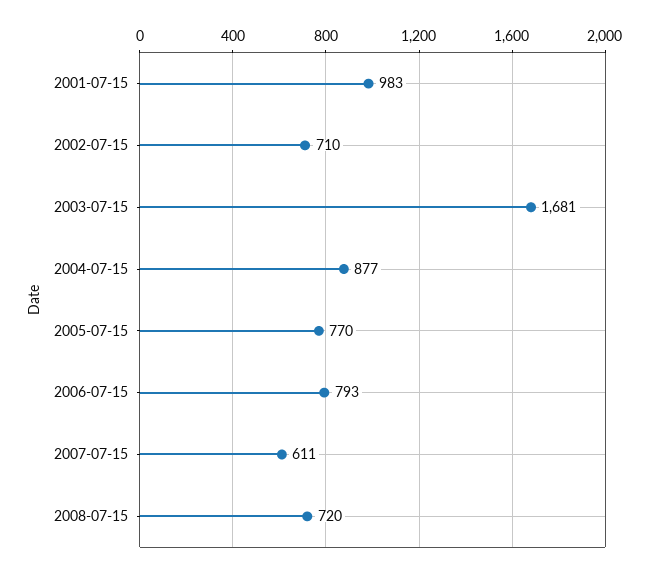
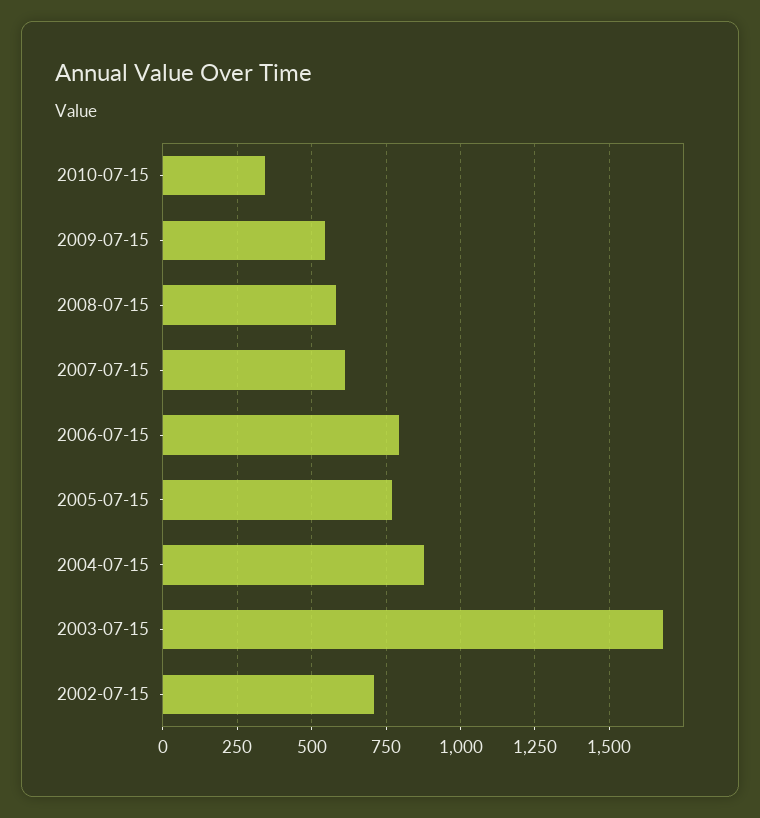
2001-07-15: 983 -> none
2008-07-15: 720 -> 575
2010-07-15: none -> 350
2009-07-15: none -> 550

